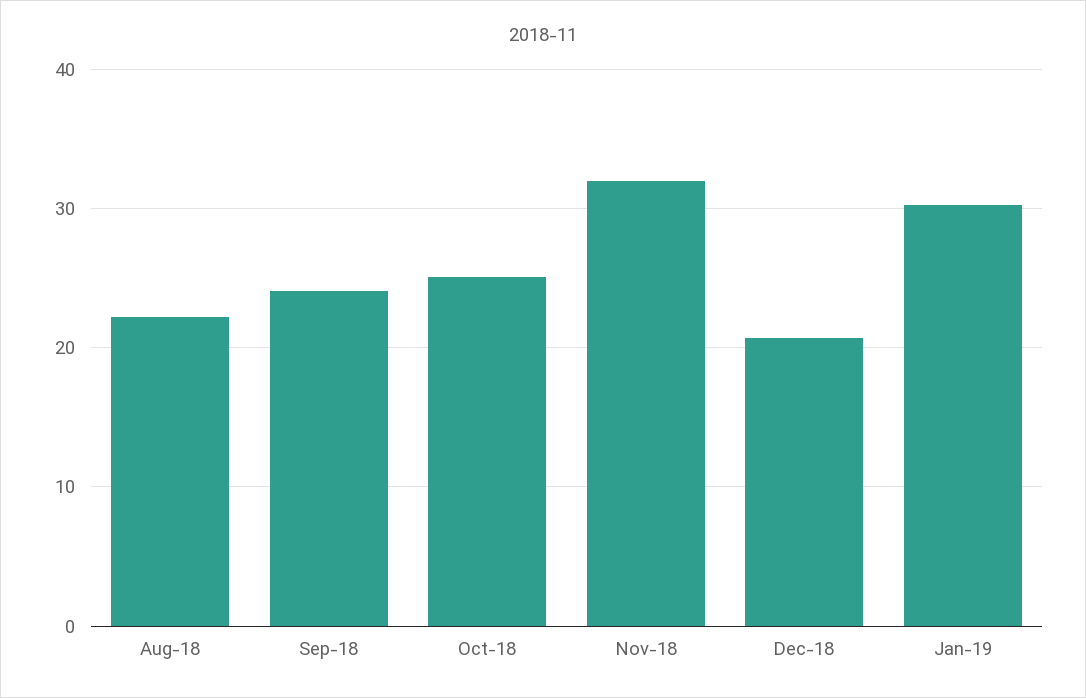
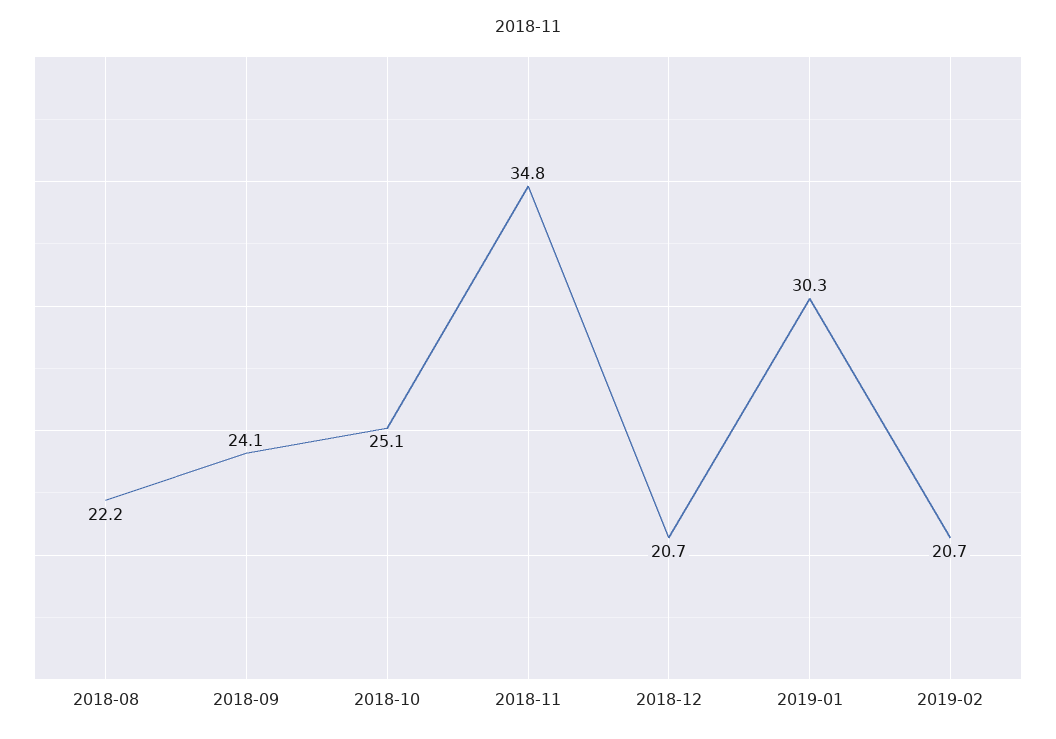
Nov-18: 32 -> 34.8
2019-02: none -> 20.7

